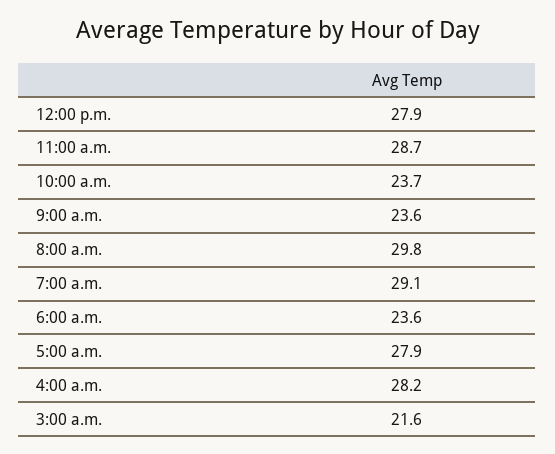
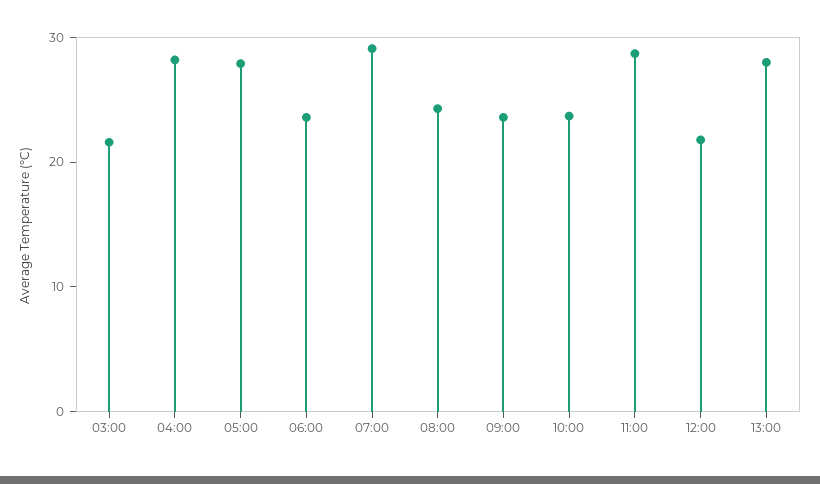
12:00 p.m.: 27.9 -> 22
8:00 a.m.: 29.8 -> 24
13:00: none -> 28

